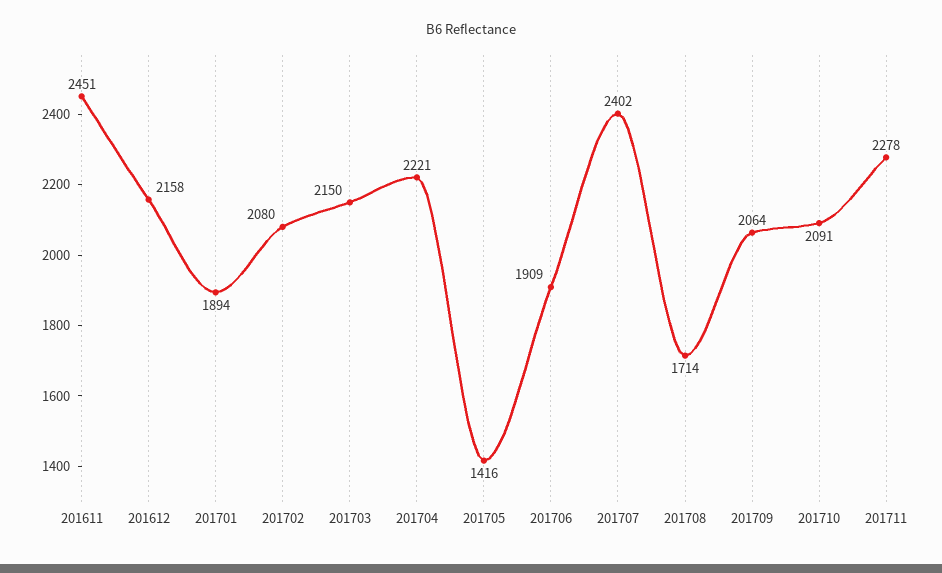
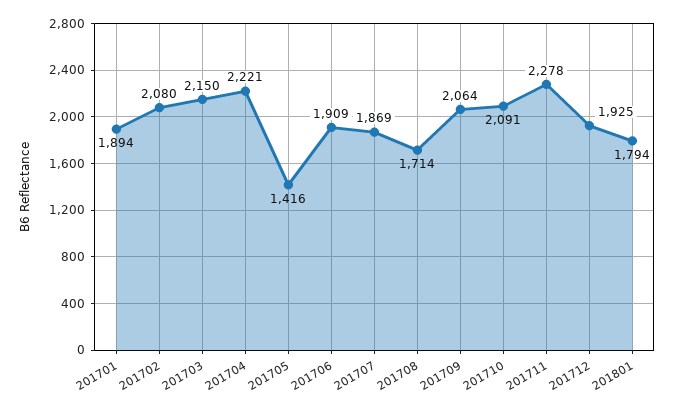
201611: 2451 -> none
201612: 2158 -> none
201707: 2402 -> 1869
201712: none -> 1925
201801: none -> 1794

